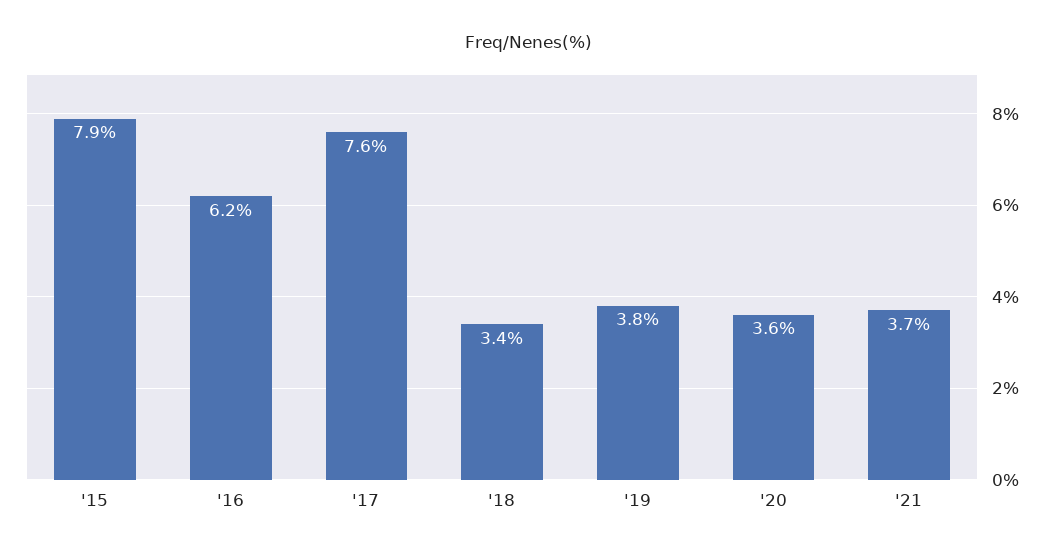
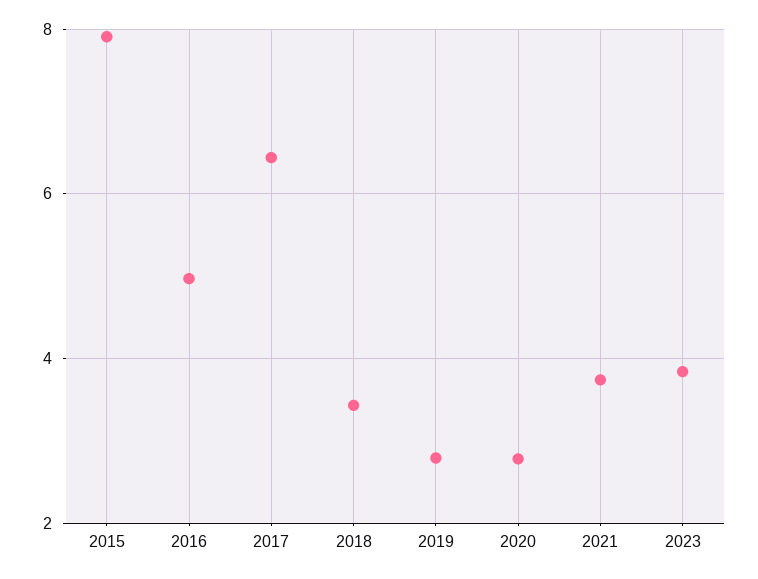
'16: 6.2 -> 5
'17: 7.6 -> 6.4
'19: 3.8 -> 2.8
'20: 3.6 -> 2.8
2023: none -> 3.8

